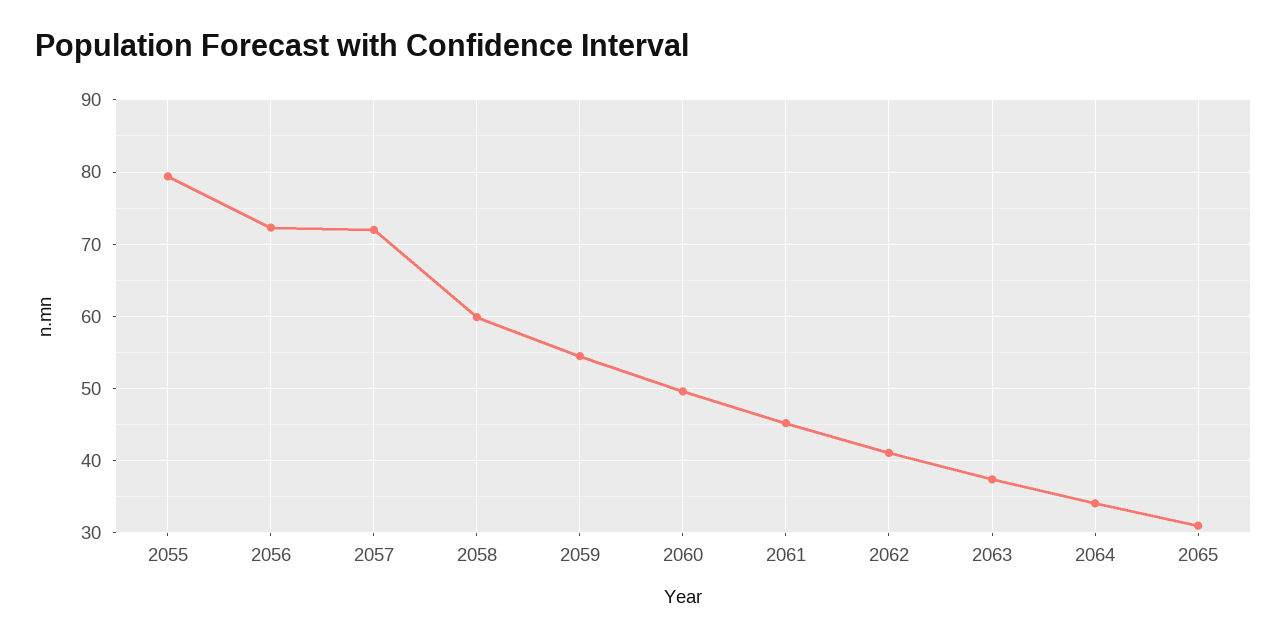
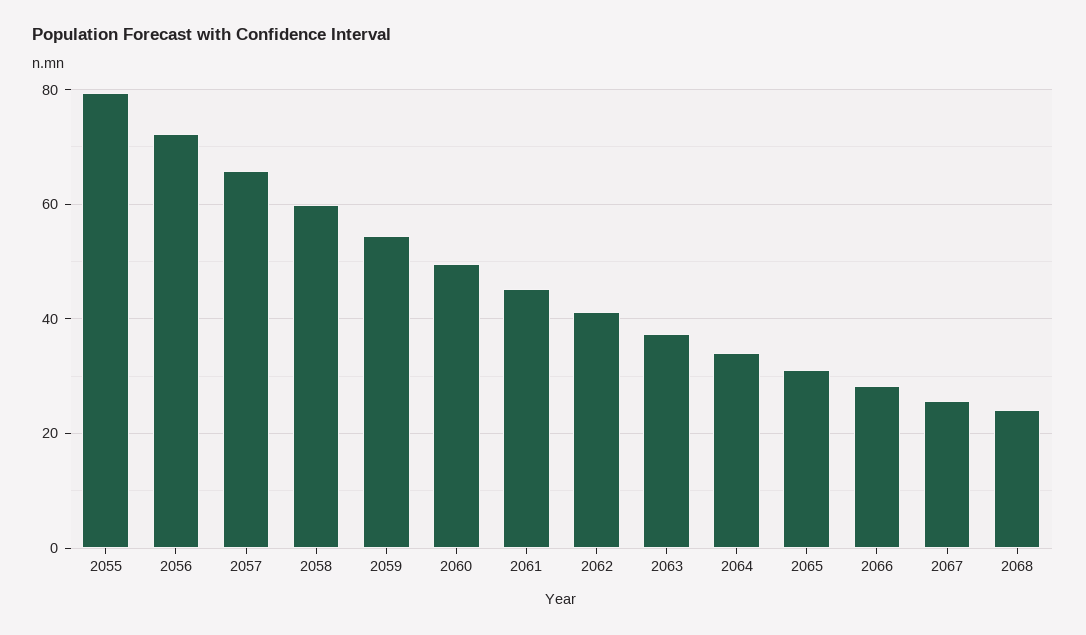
2057: 72 -> 66
2066: none -> 28
2067: none -> 26
2068: none -> 24

